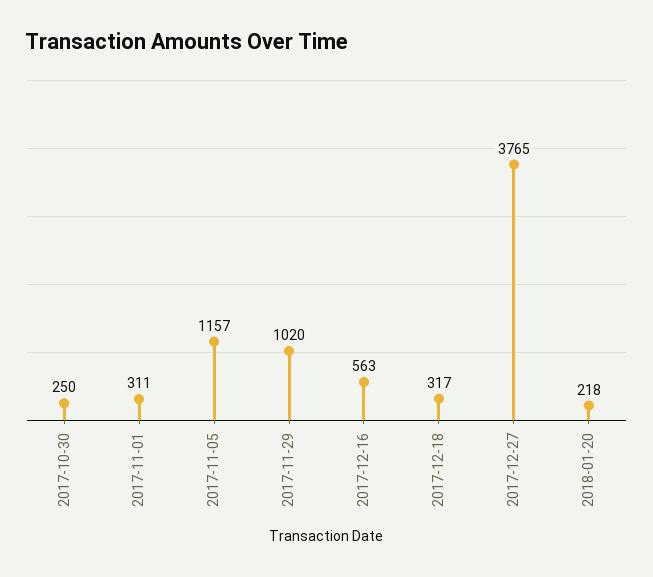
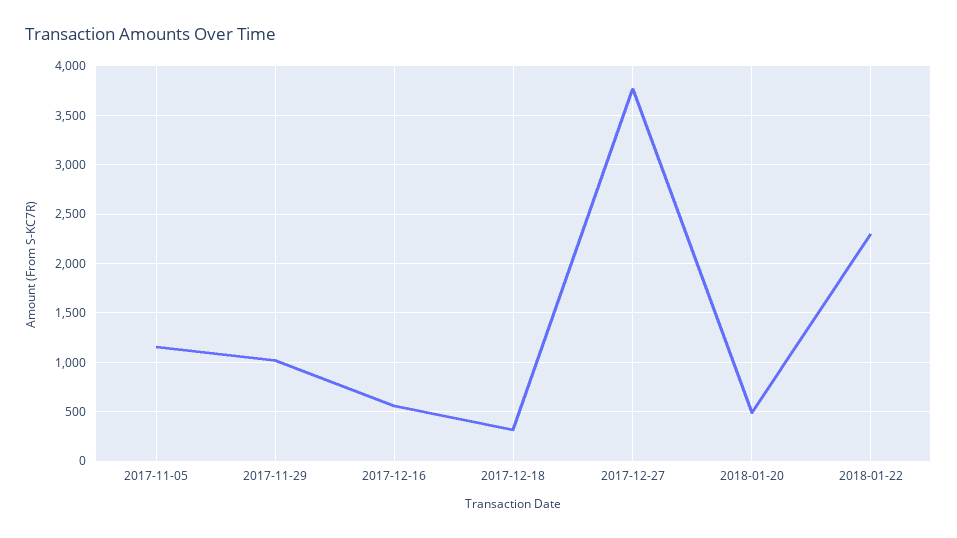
2017-10-30: 250 -> none
2017-11-01: 311 -> none
2018-01-20: 218 -> 500
2018-01-22: none -> 2300

